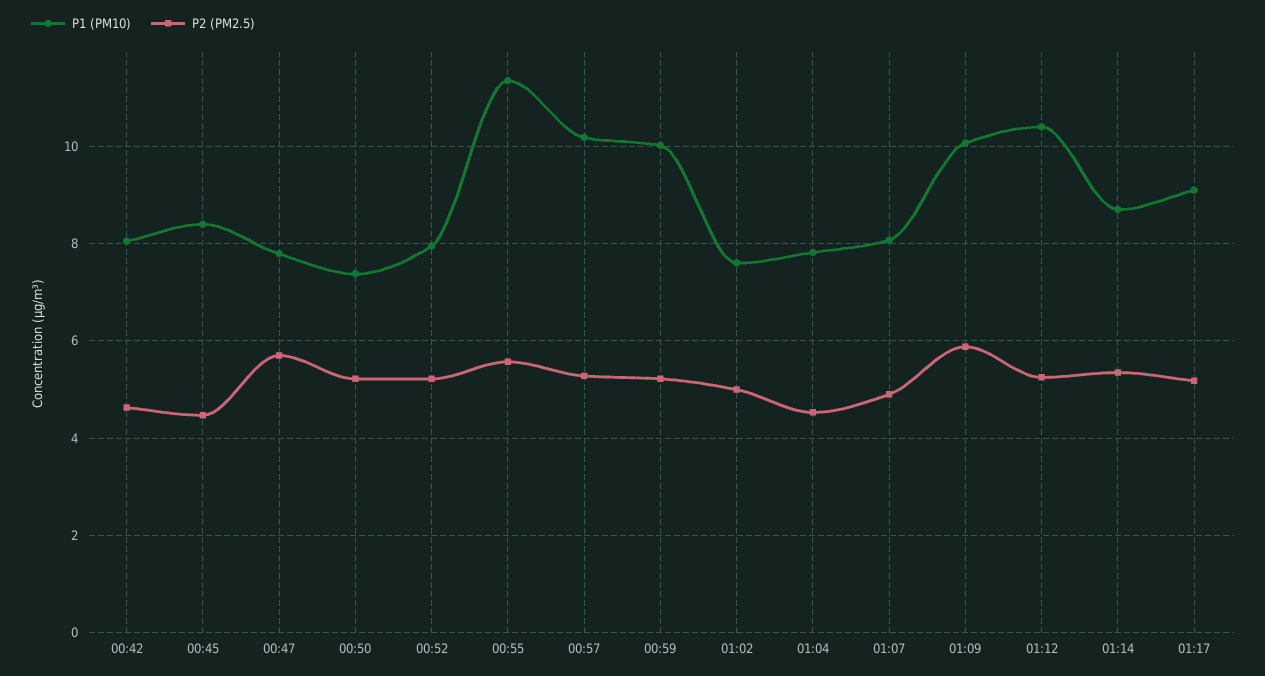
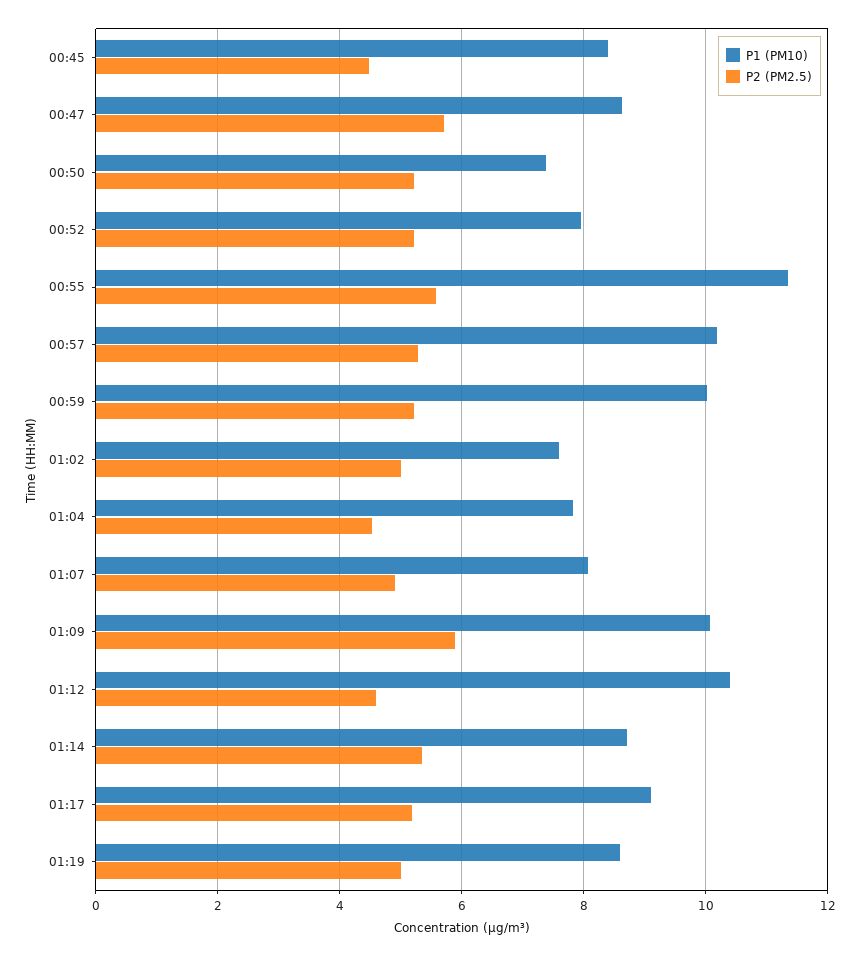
P1 (PM10), 00:42: 8 -> none
P2 (PM2.5), 00:42: 4.6 -> none
P1 (PM10), 00:47: 7.8 -> 8.6
P2 (PM2.5), 01:12: 5.2 -> 4.6
P1 (PM10), 01:19: none -> 8.6
P2 (PM2.5), 01:19: none -> 5

